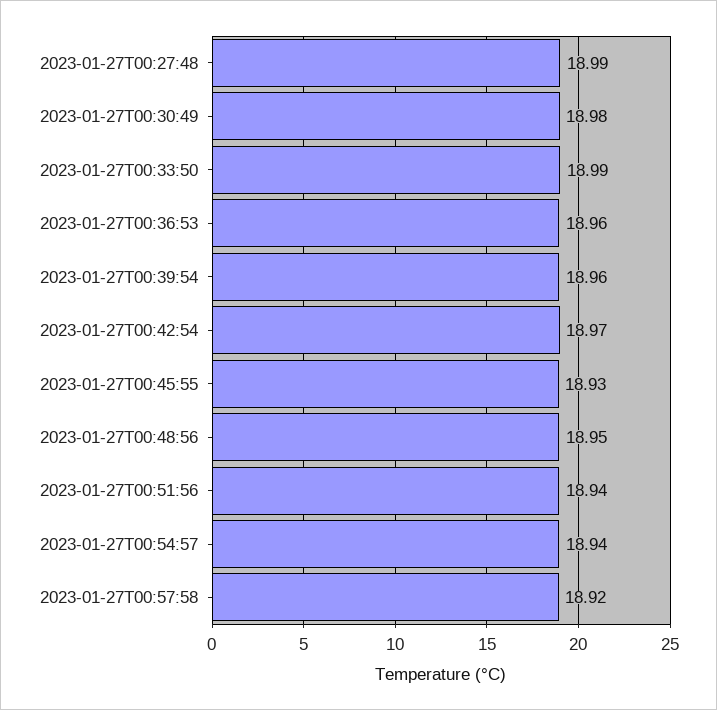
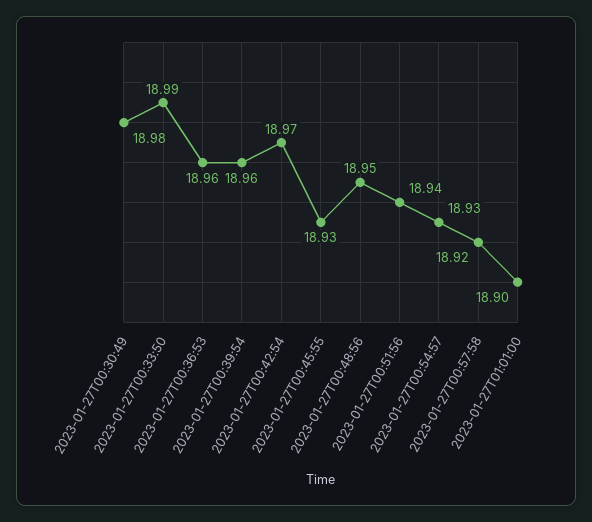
2023-01-27T00:27:48: 18.99 -> none
2023-01-27T00:54:57: 18.94 -> 18.93
2023-01-27T01:01:00: none -> 18.9

